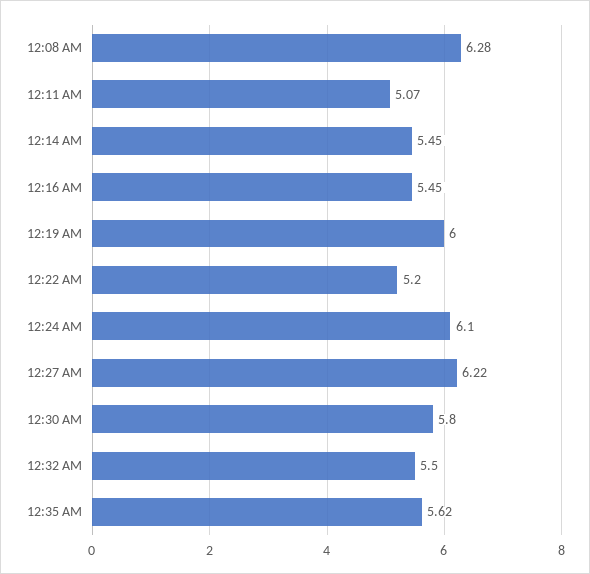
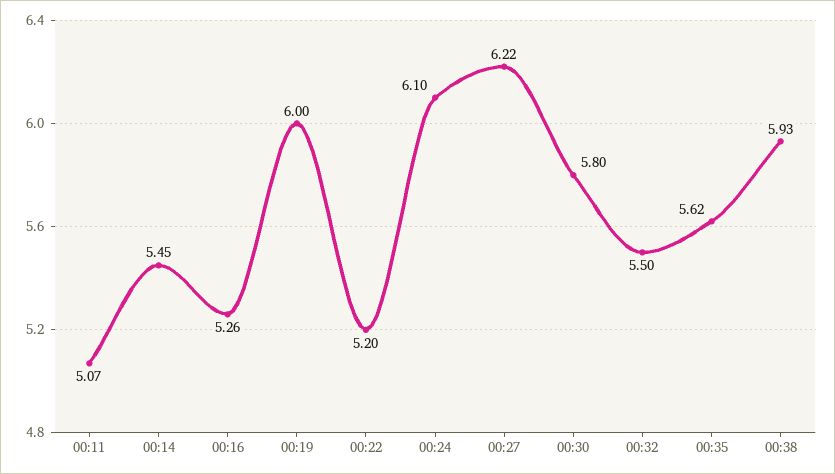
12:08 AM: 6.28 -> none
12:16 AM: 5.45 -> 5.26
00:38: none -> 5.93

